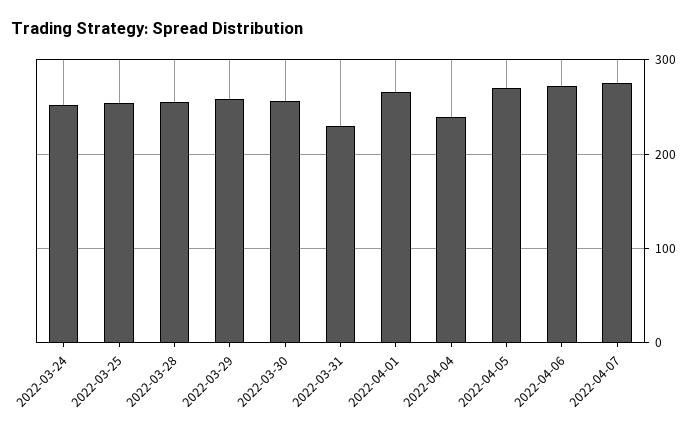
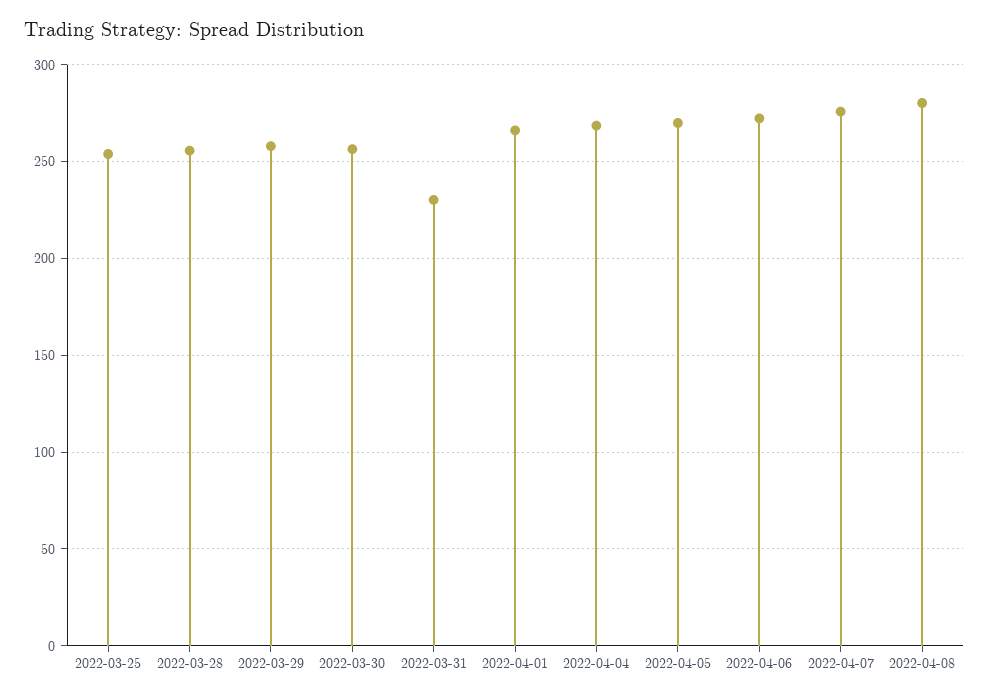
2022-03-24: 250 -> none
2022-04-04: 240 -> 270
2022-04-08: none -> 280

